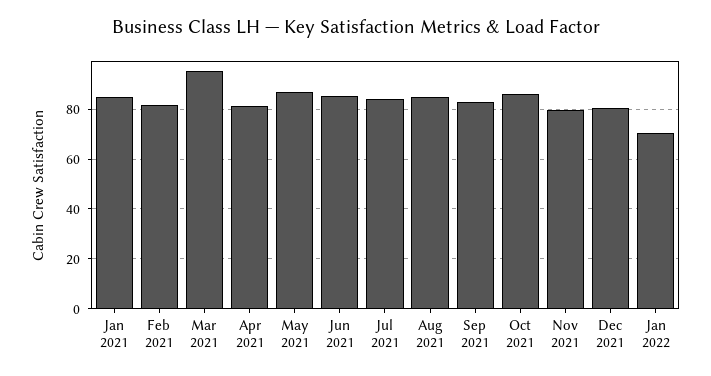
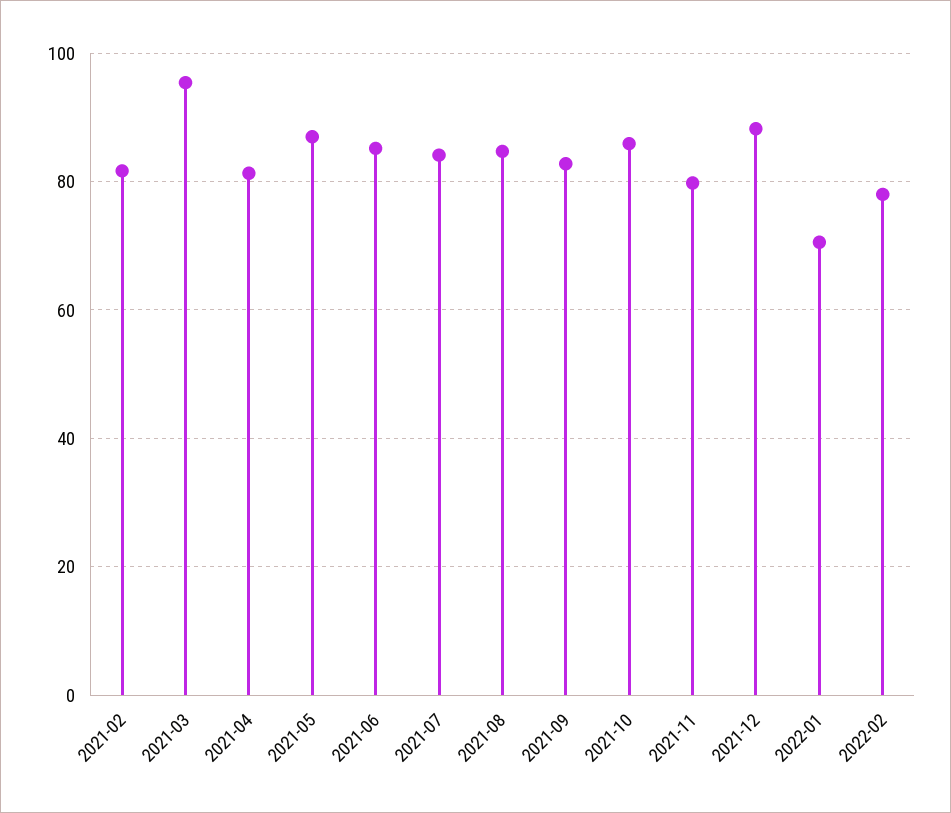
Jan 2021: 85 -> none
Dec 2021: 80 -> 88
2022-02: none -> 78

